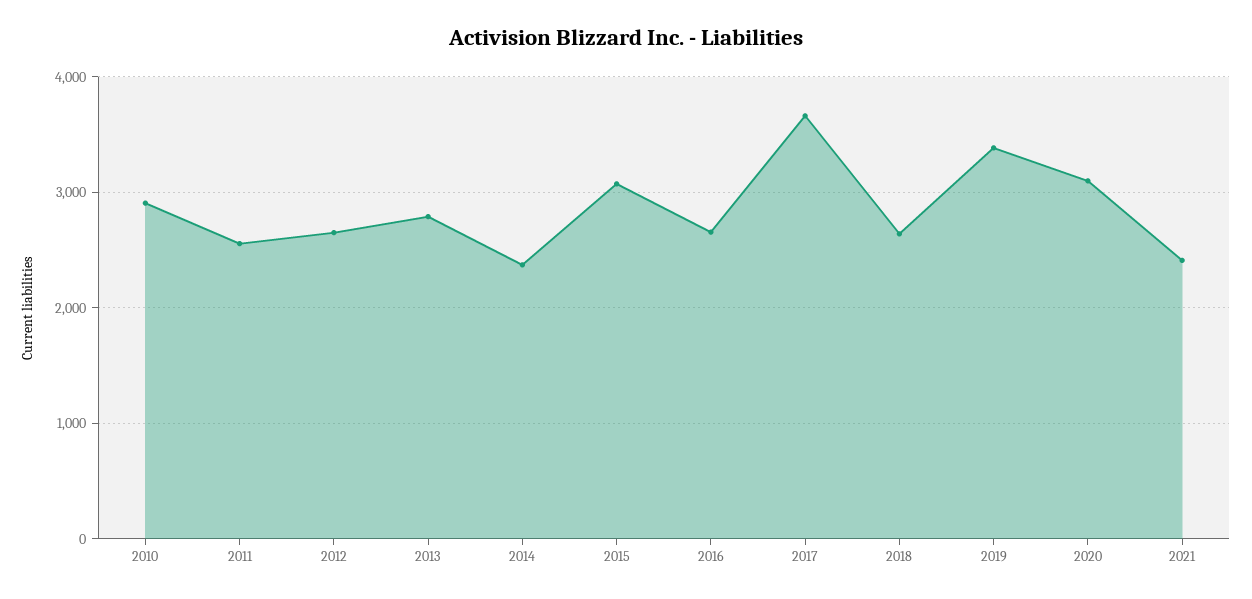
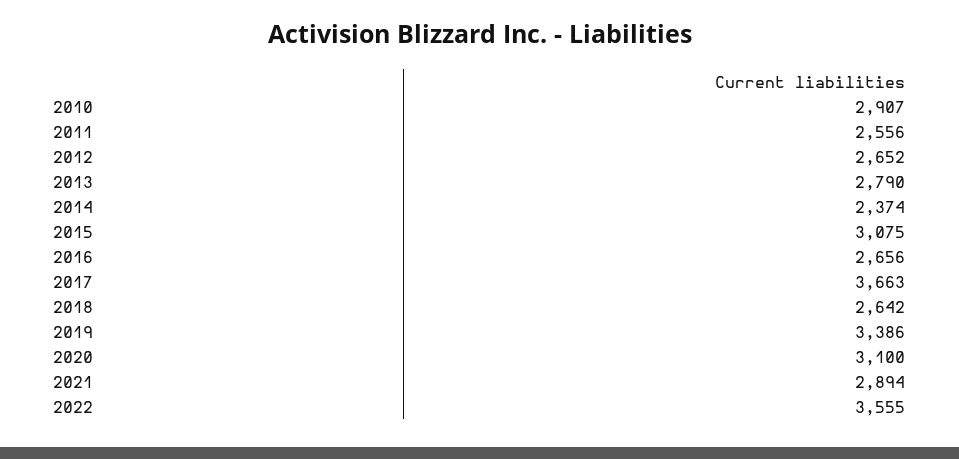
2021: 2400 -> 2894
2022: none -> 3555

